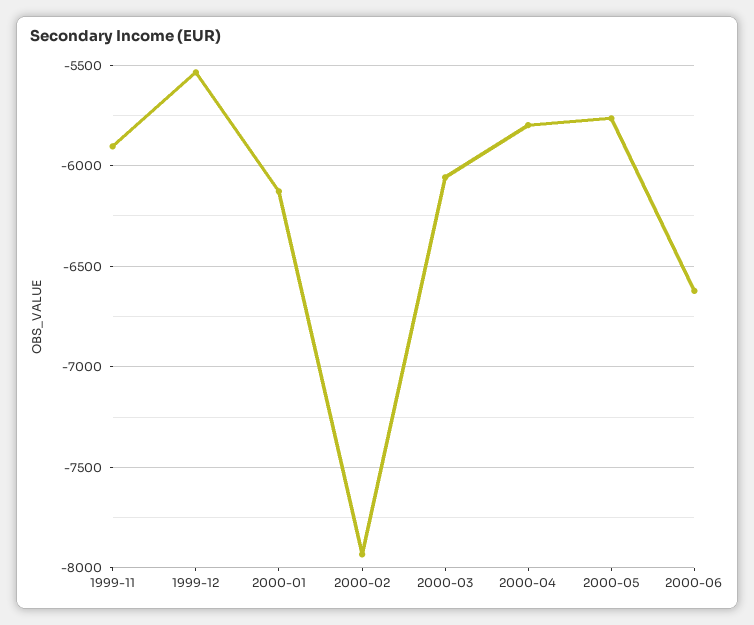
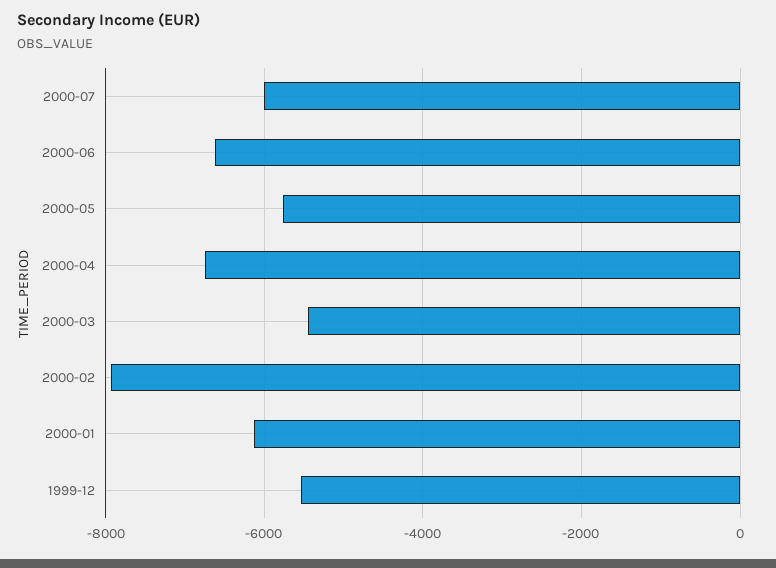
1999-11: -5900 -> none
2000-03: -6050 -> -5400
2000-04: -5800 -> -6800
2000-07: none -> -6000

